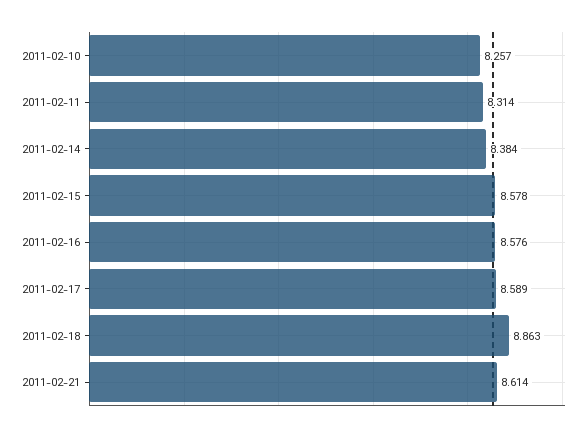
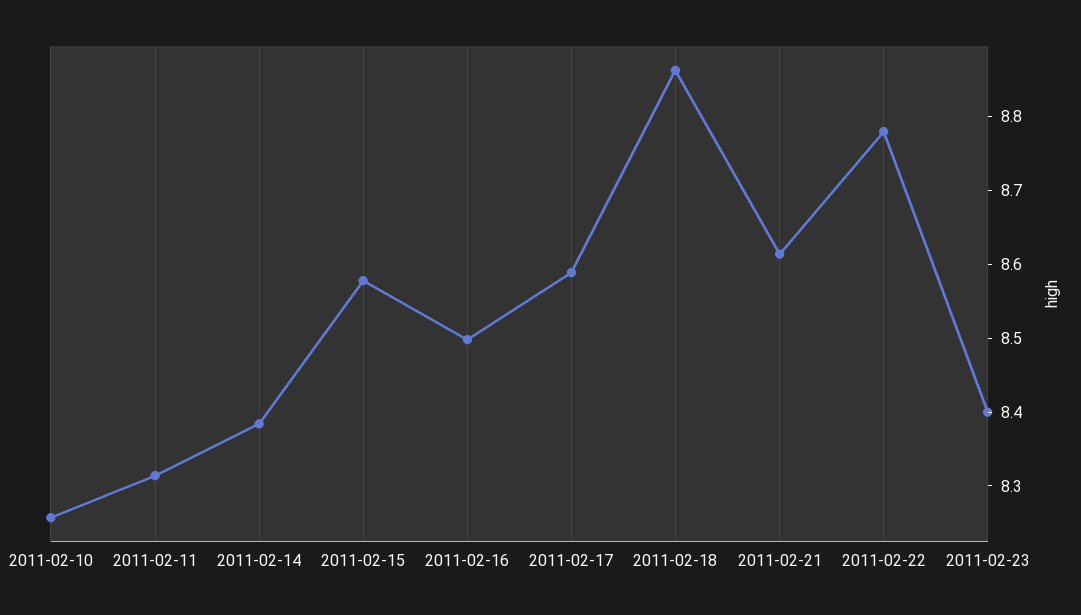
2011-02-16: 8.576 -> 8.5
2011-02-22: none -> 8.78
2011-02-23: none -> 8.4

